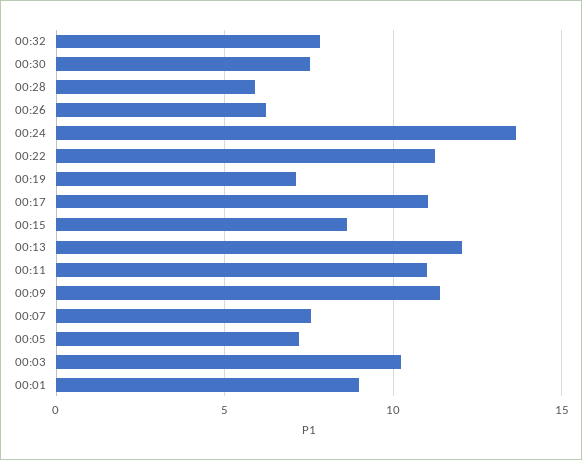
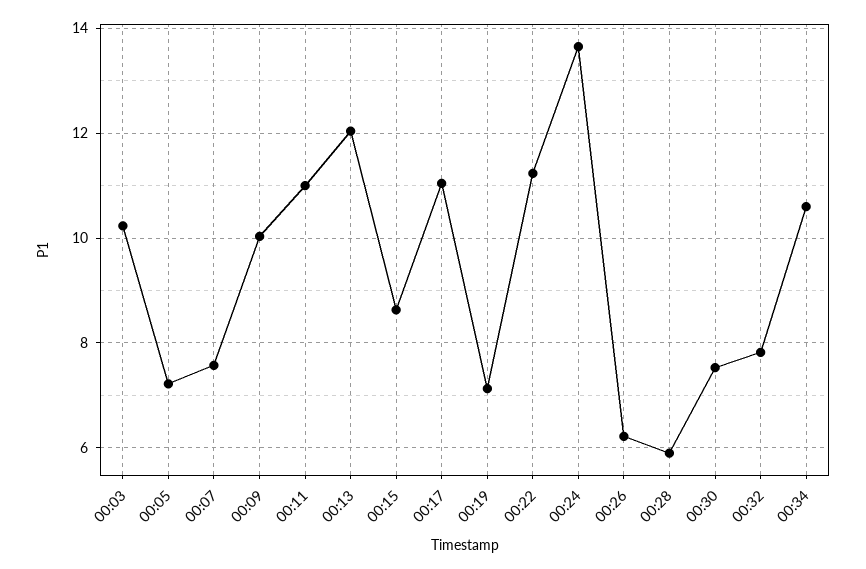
00:09: 11.5 -> 10
00:01: 9 -> none
00:34: none -> 10.6

